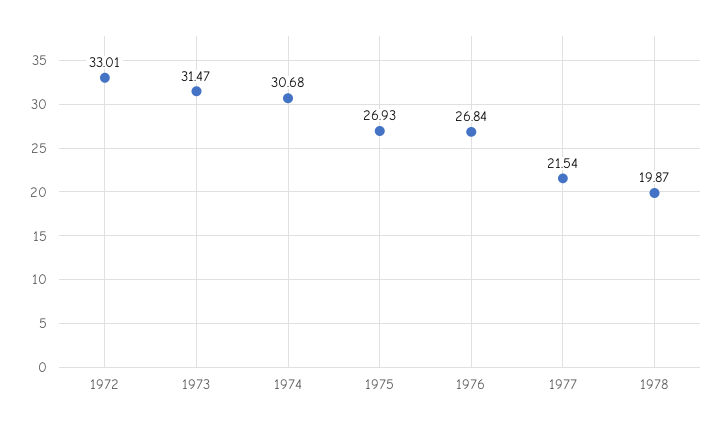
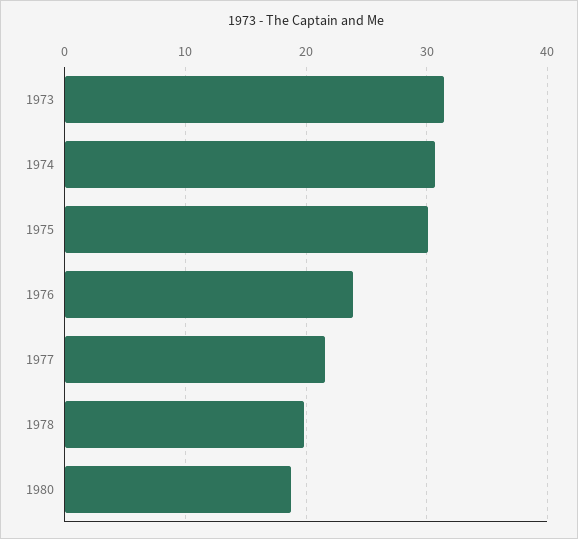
1972: 33.01 -> none
1975: 26.93 -> 30
1976: 26.84 -> 24
1980: none -> 19

